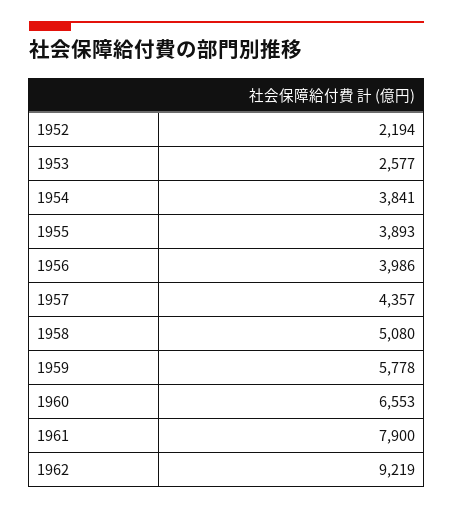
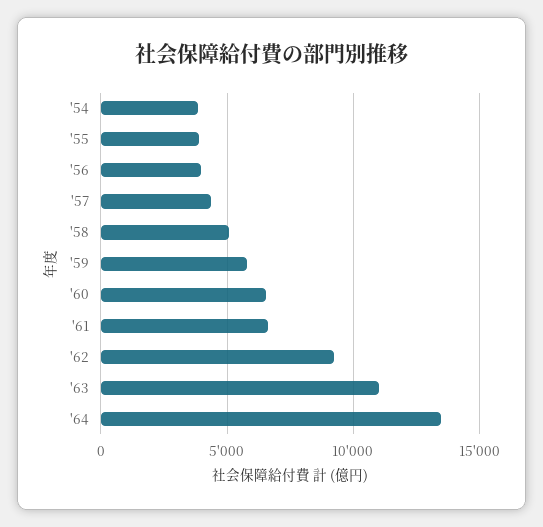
1952: 2194 -> none
1953: 2577 -> none
1961: 7900 -> 6500
'63: none -> 11000
'64: none -> 13500

